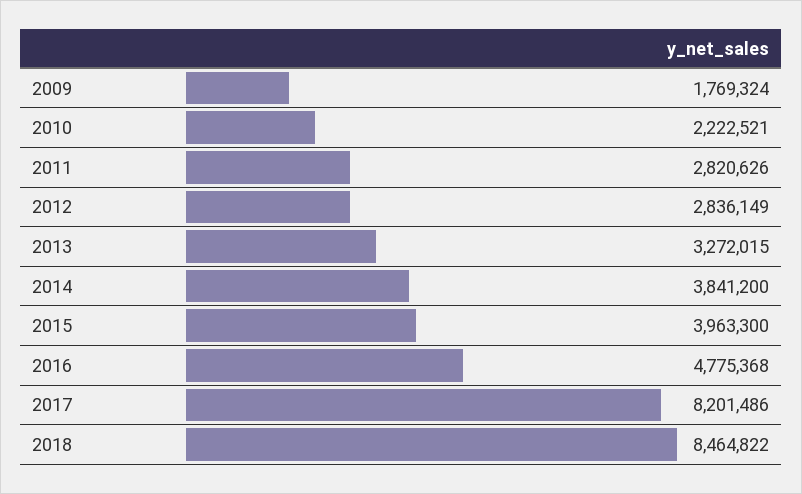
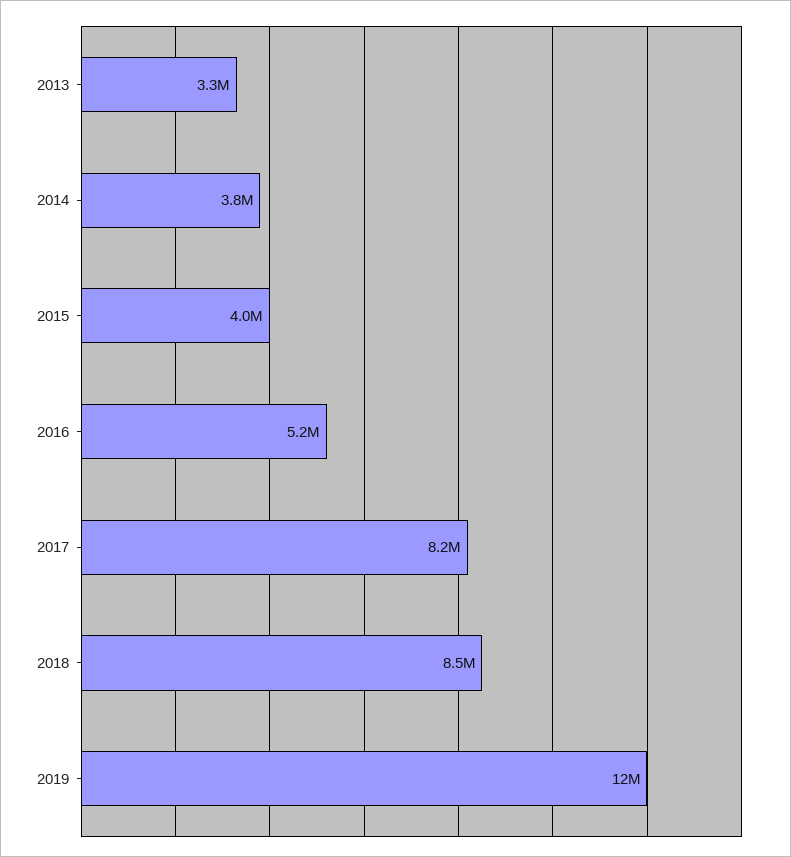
2009: 1769324 -> none
2010: 2222521 -> none
2011: 2820626 -> none
2012: 2836149 -> none
2016: 4775368 -> 5200000
2019: none -> 12000000

